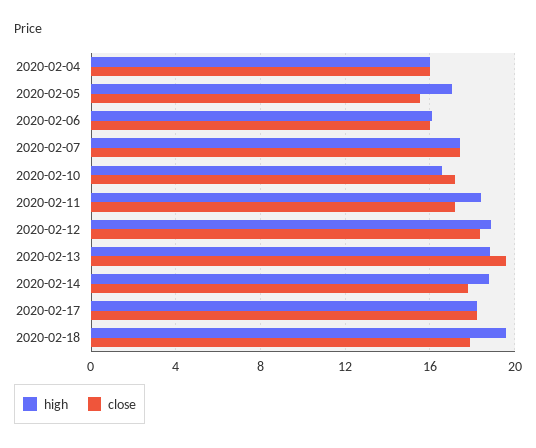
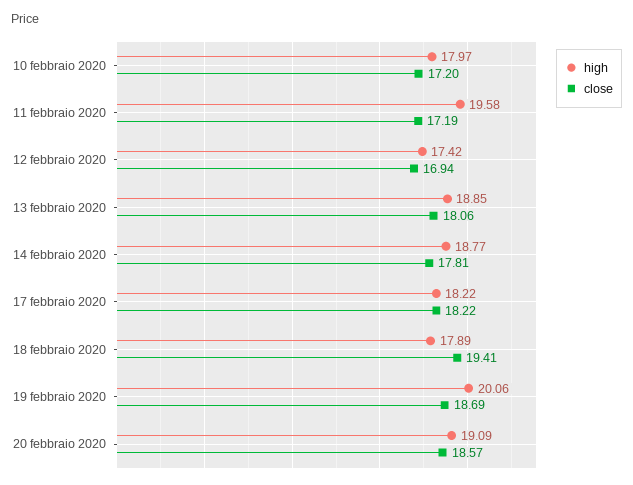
high, 2020-02-04: 16 -> none
close, 2020-02-04: 16 -> none
high, 2020-02-05: 17 -> none
close, 2020-02-05: 15.5 -> none
high, 2020-02-06: 16 -> none
close, 2020-02-06: 16 -> none
high, 2020-02-07: 17.5 -> none
close, 2020-02-07: 17.5 -> none
high, 2020-02-10: 16.5 -> 17.97
high, 2020-02-11: 18.5 -> 19.58
high, 2020-02-12: 19 -> 17.42
close, 2020-02-12: 18.5 -> 16.94
close, 2020-02-13: 19.5 -> 18.06
high, 2020-02-18: 19.5 -> 17.89
close, 2020-02-18: 18 -> 19.41
high, 19 febbraio 2020: none -> 20.06
close, 19 febbraio 2020: none -> 18.69
high, 20 febbraio 2020: none -> 19.09
close, 20 febbraio 2020: none -> 18.57

